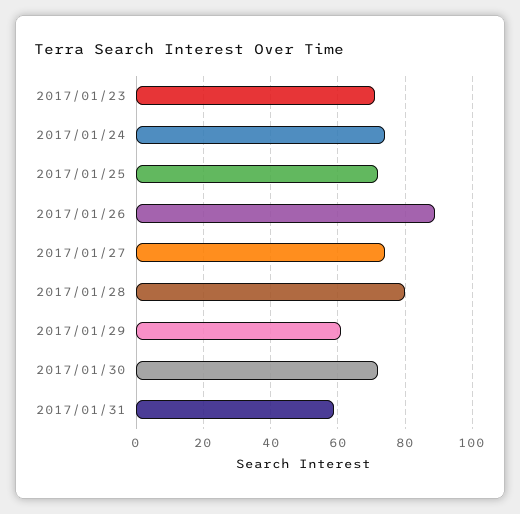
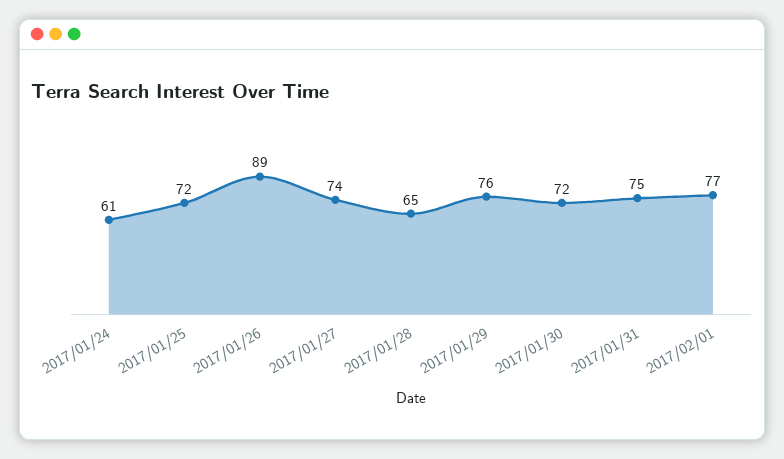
2017/01/23: 70 -> none
2017/01/24: 75 -> 61
2017/01/28: 80 -> 65
2017/01/29: 60 -> 76
2017/01/31: 60 -> 75
2017/02/01: none -> 77

